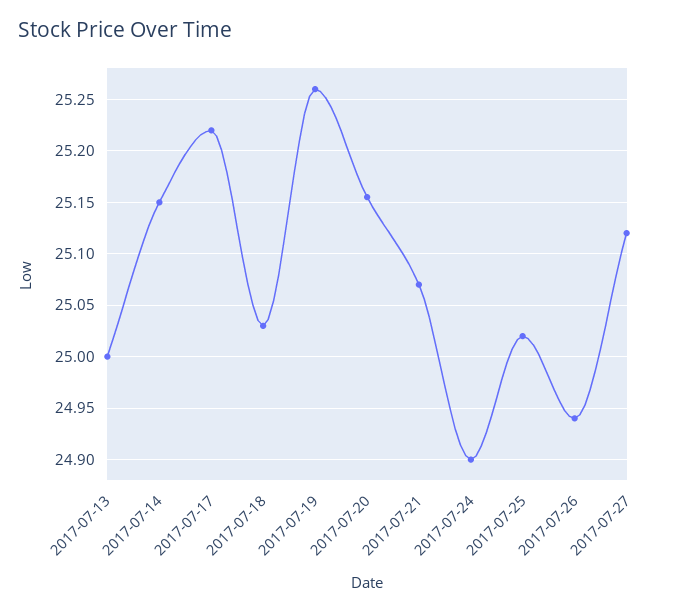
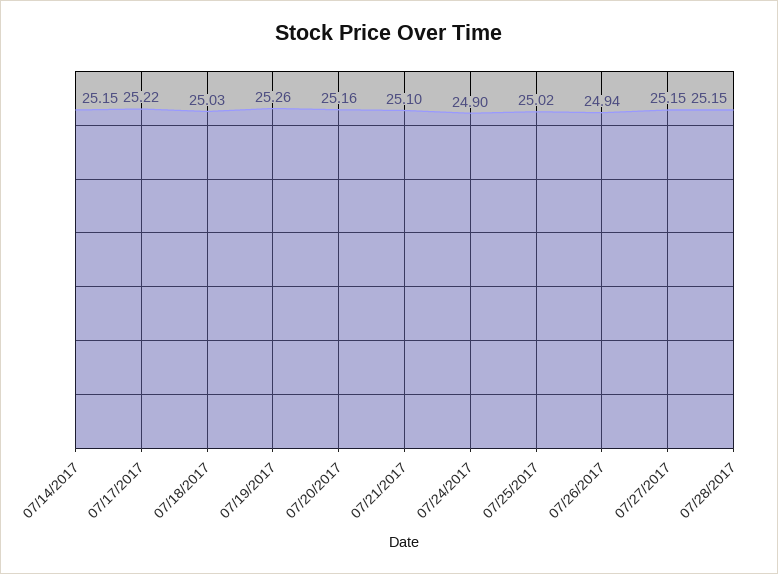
2017-07-13: 25 -> none
2017-07-21: 25.07 -> 25.1
2017-07-27: 25.12 -> 25.15
07/28/2017: none -> 25.15

